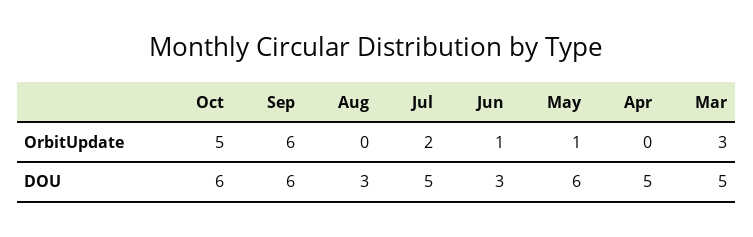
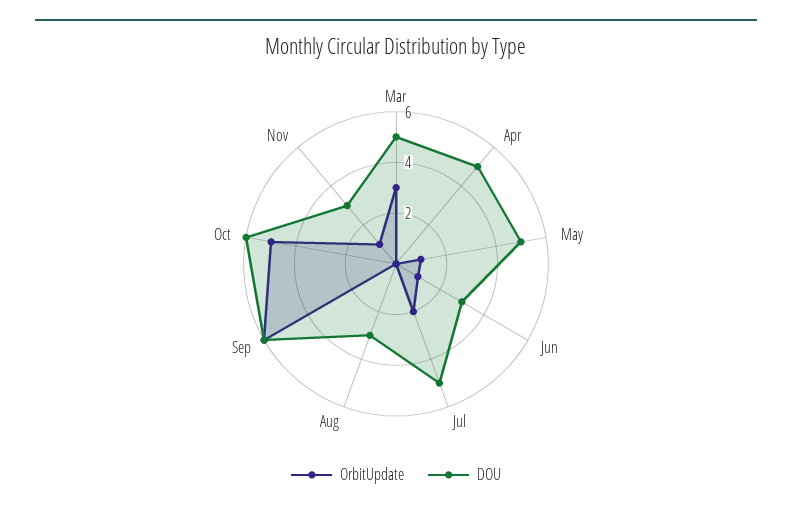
DOU, May: 6 -> 5
OrbitUpdate, Nov: none -> 1
DOU, Nov: none -> 3

